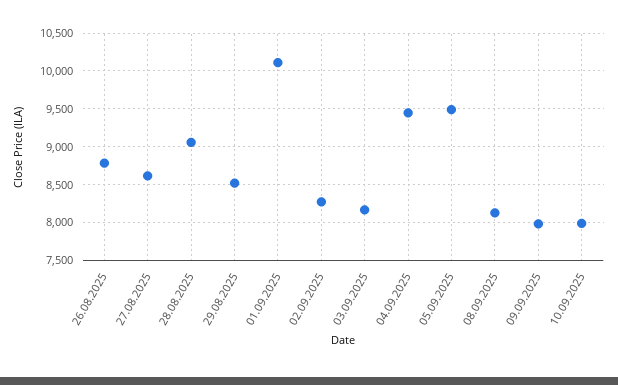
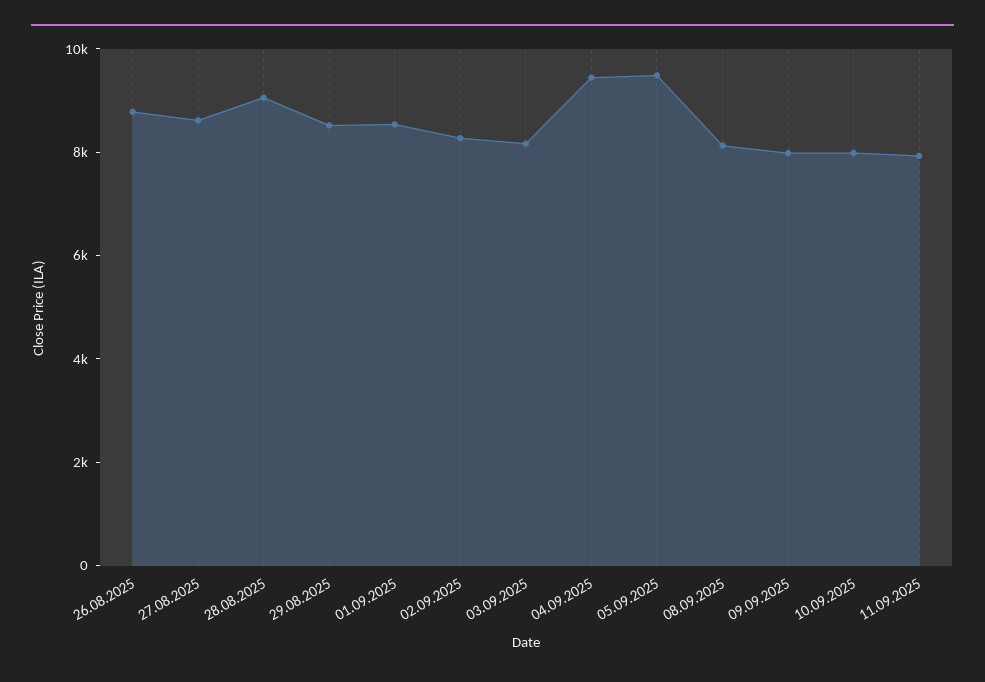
01.09.2025: 10100 -> 8500
11.09.2025: none -> 8000

